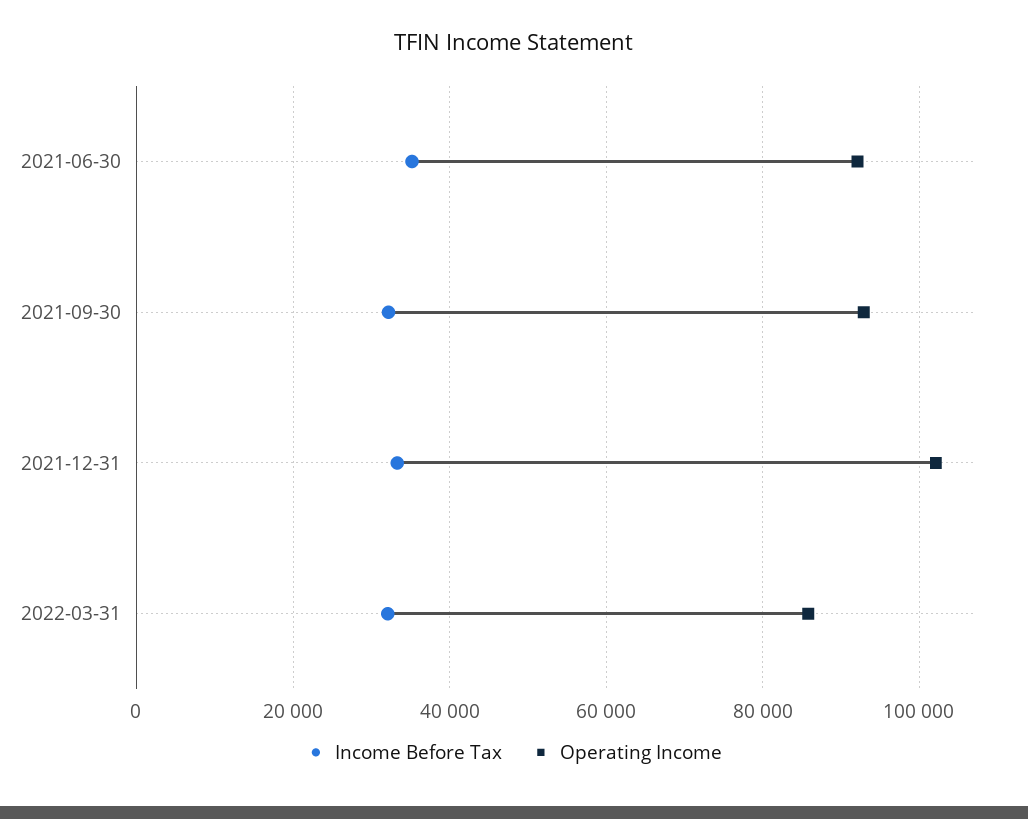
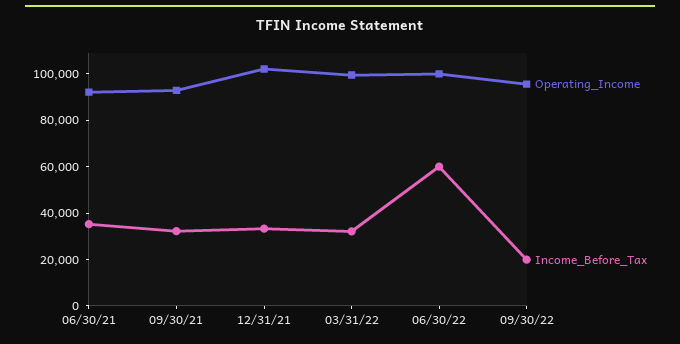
Operating Income, 2022-03-31: 86000 -> 100000
Operating Income, 06/30/22: none -> 100000
Income Before Tax, 06/30/22: none -> 60000
Operating Income, 09/30/22: none -> 95000
Income Before Tax, 09/30/22: none -> 20000

